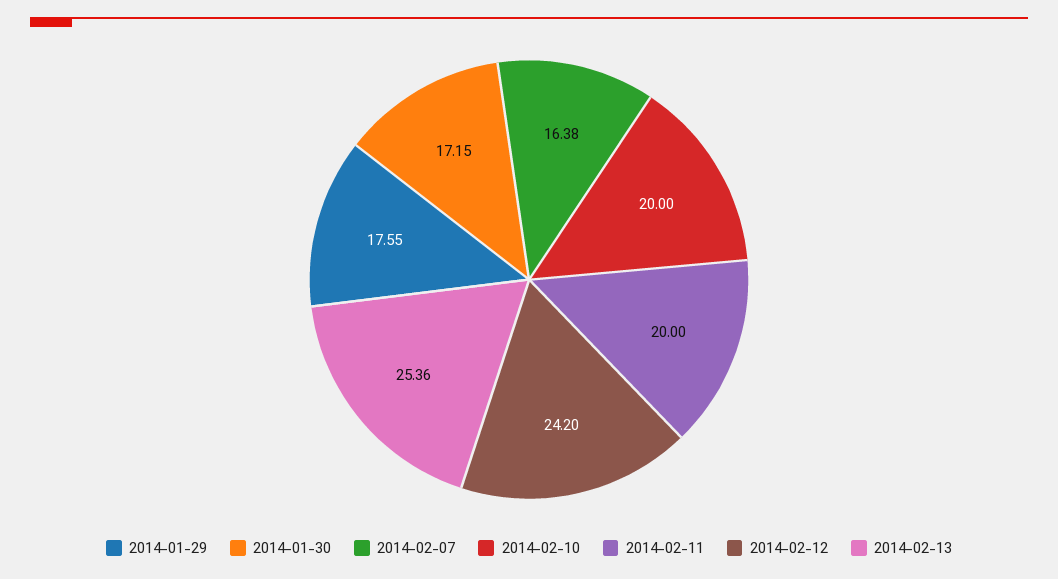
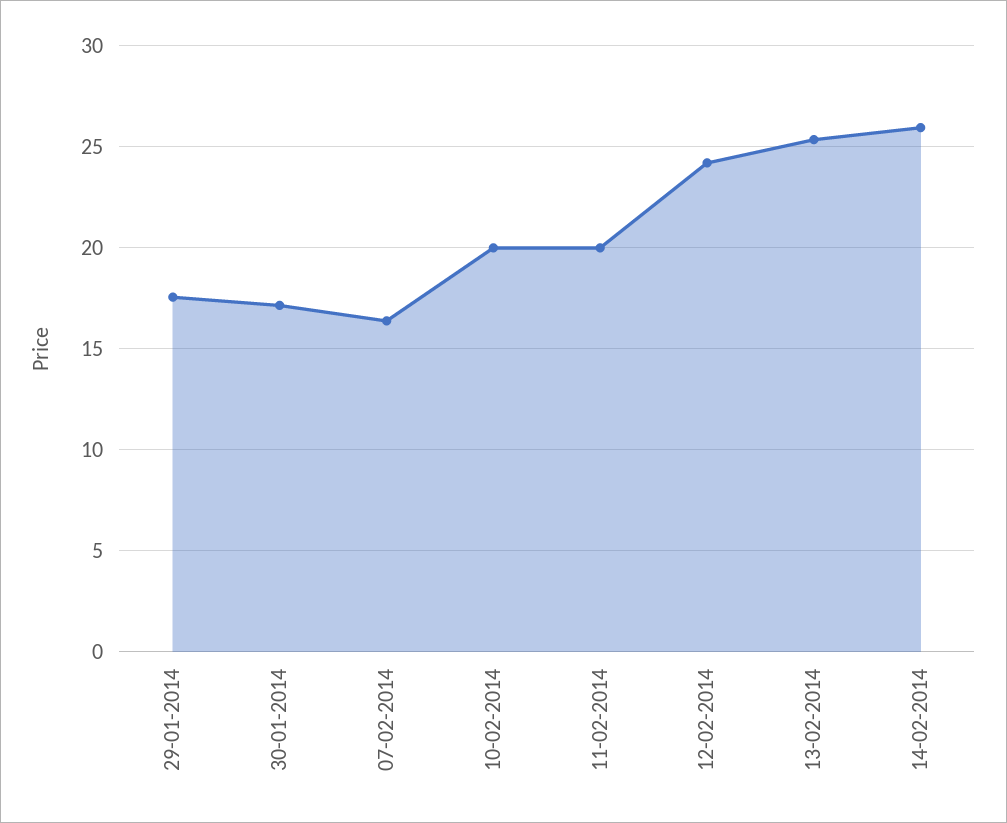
14-02-2014: none -> 26

